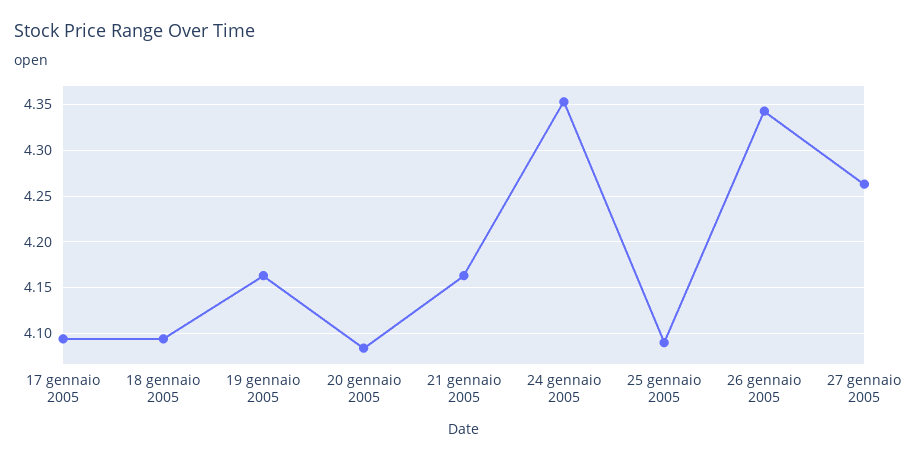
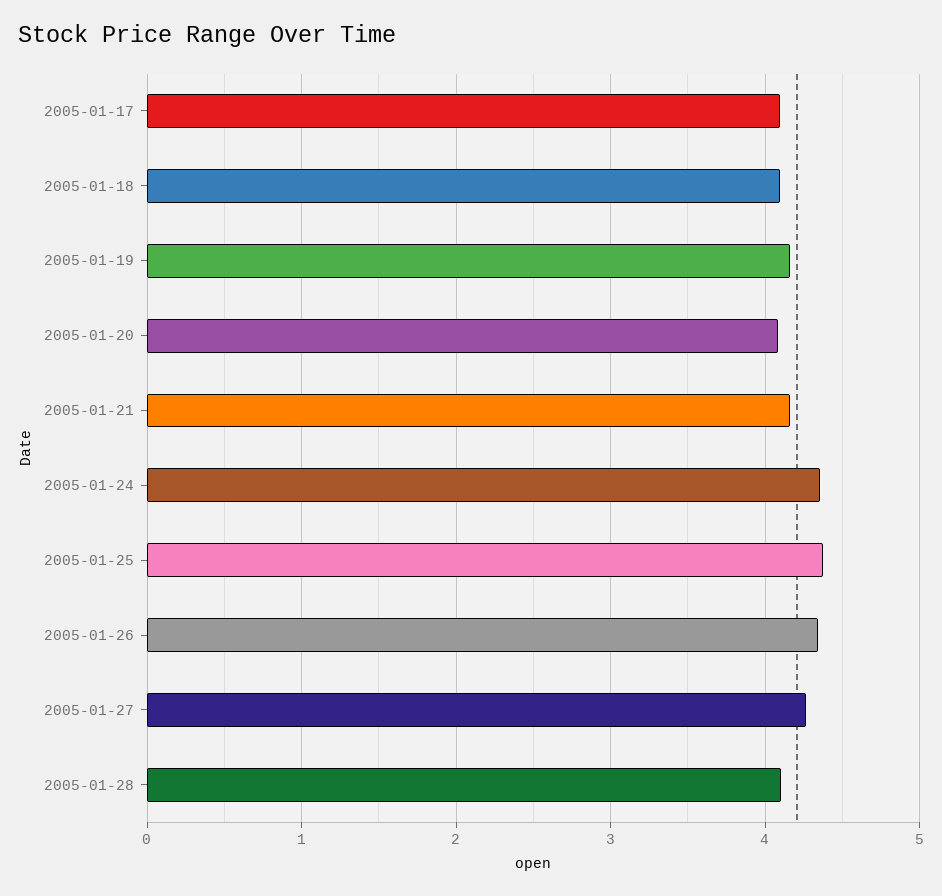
25 gennaio 2005: 4.09 -> 4.4
2005-01-28: none -> 4.1

